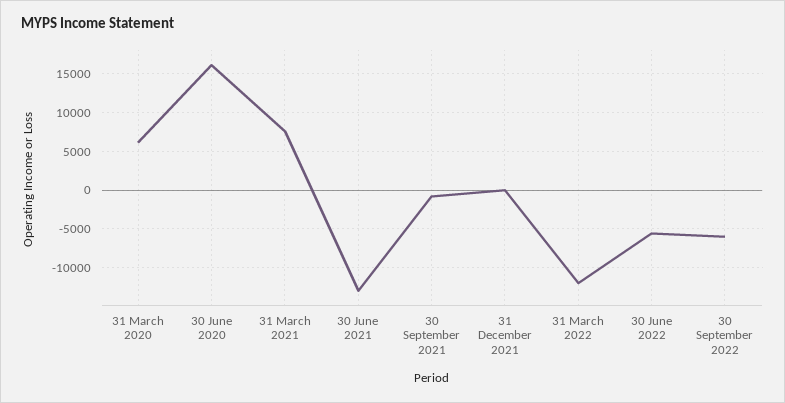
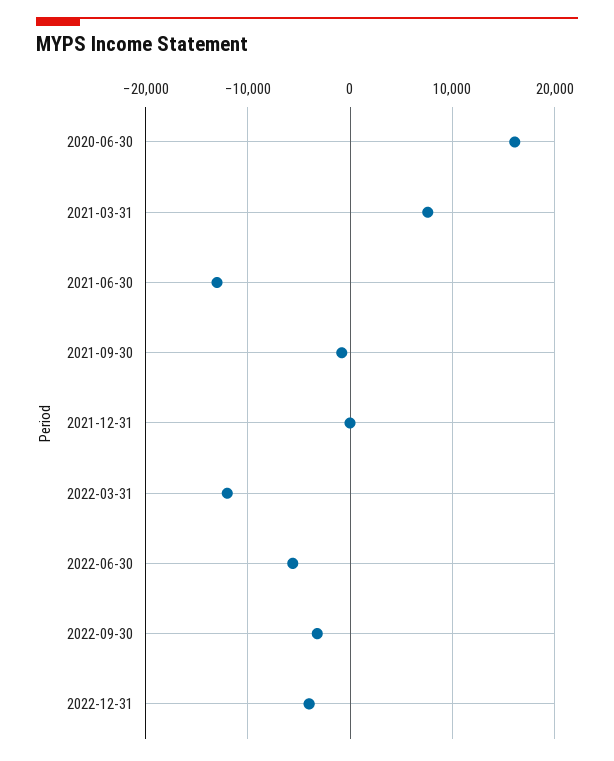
31 March 2020: 6000 -> none
30 September 2022: -6000 -> -3000
2022-12-31: none -> -4000

